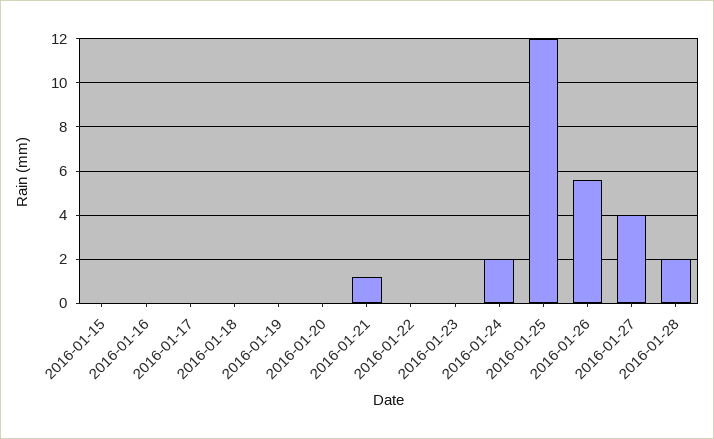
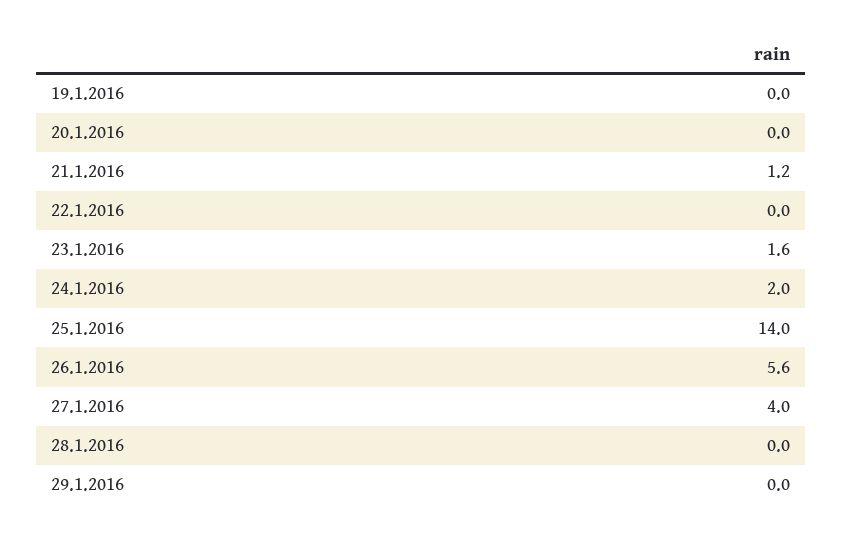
2016-01-15: 0 -> none
2016-01-16: 0 -> none
2016-01-17: 0 -> none
2016-01-18: 0 -> none
2016-01-23: 0 -> 1.6
2016-01-25: 12 -> 14
2016-01-28: 2 -> 0
29.1.2016: none -> 0

